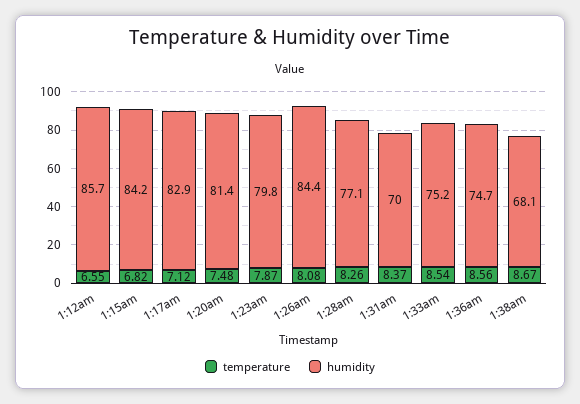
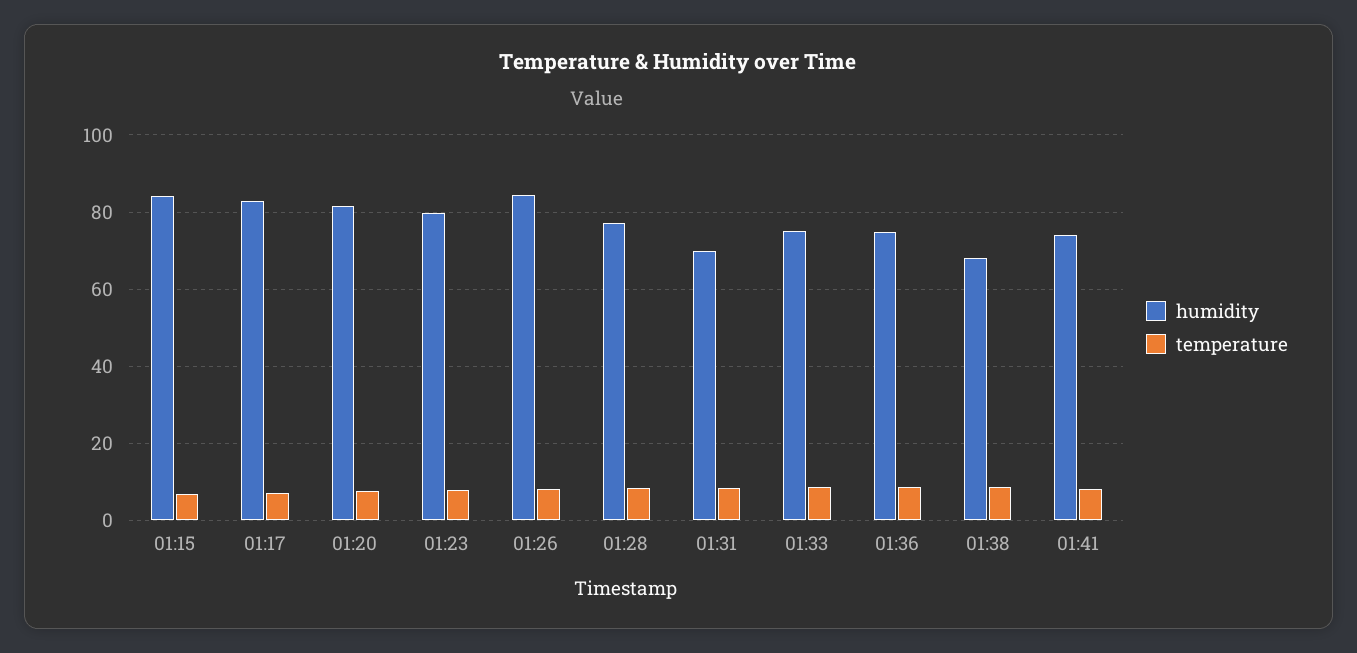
temperature, 1:12am: 6.55 -> none
humidity, 1:12am: 85.7 -> none
humidity, 01:41: none -> 74
temperature, 01:41: none -> 8

